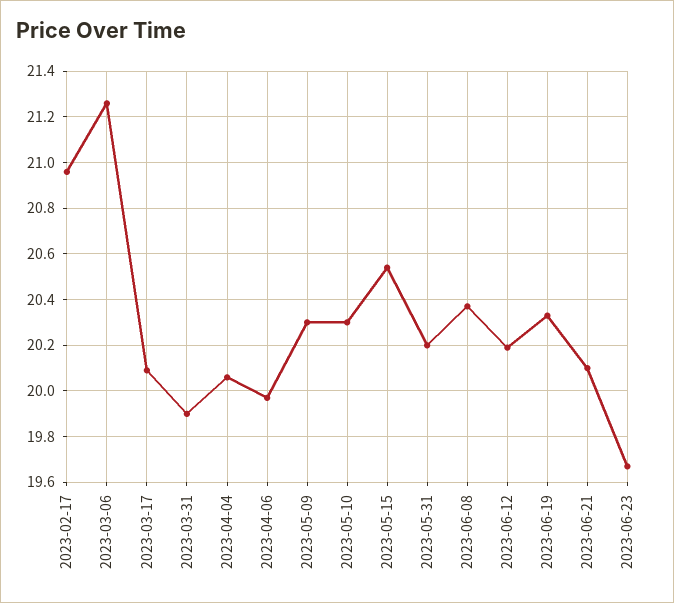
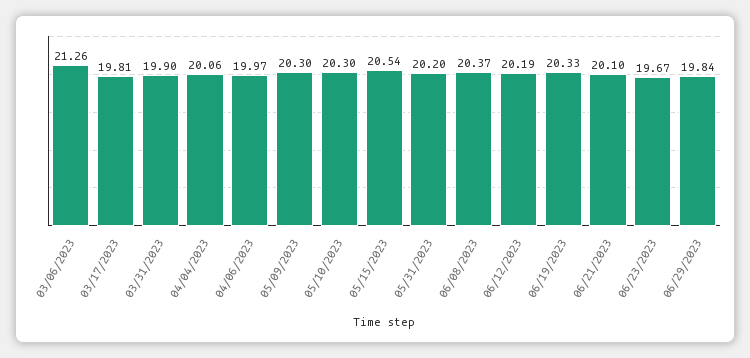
2023-02-17: 20.95 -> none
2023-03-17: 20.1 -> 19.81
06/29/2023: none -> 19.84

